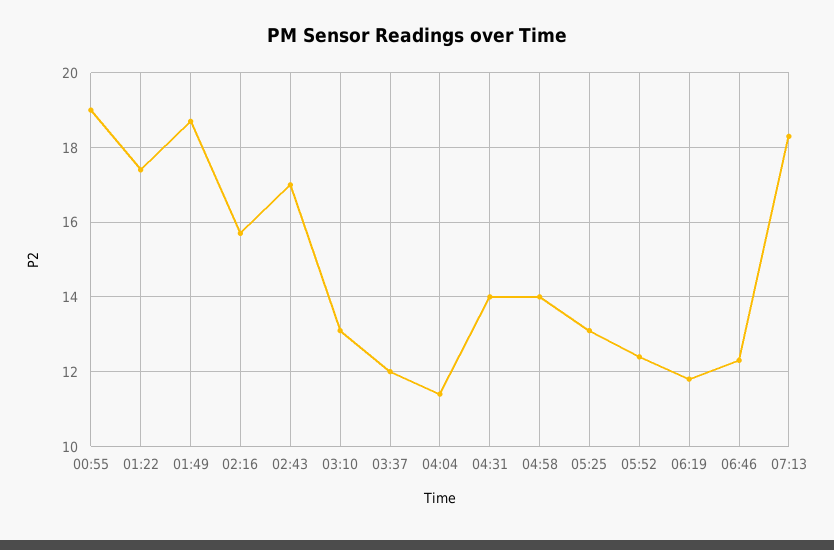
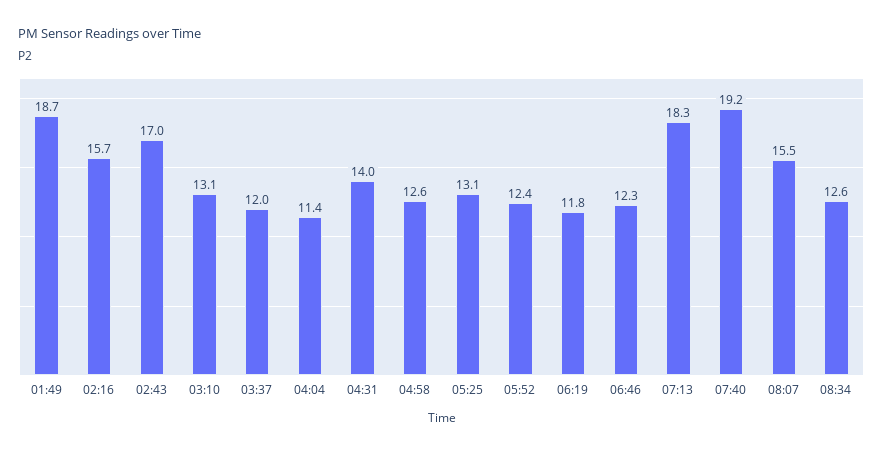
00:55: 19 -> none
01:22: 17.5 -> none
04:58: 14 -> 12.6
07:40: none -> 19.2
08:07: none -> 15.5
08:34: none -> 12.6

